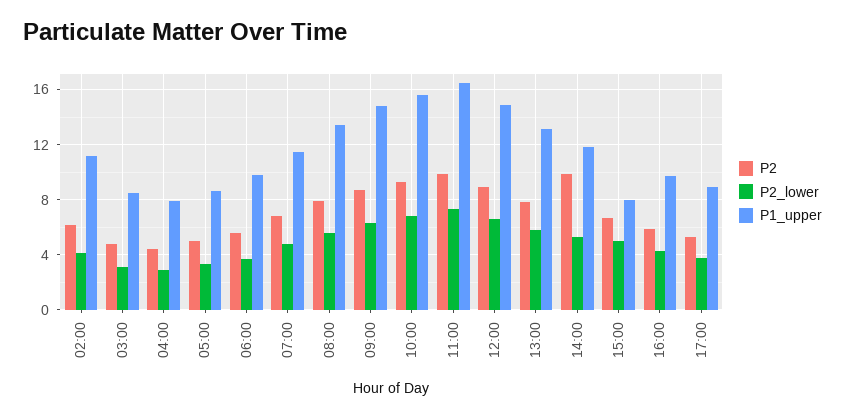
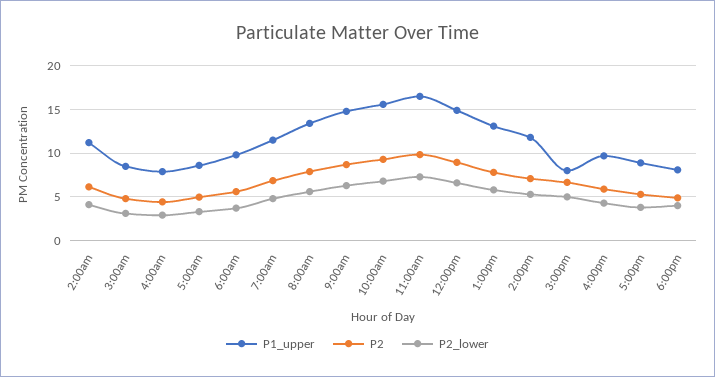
P2, 14:00: 10 -> 7
P1_upper, 6:00pm: none -> 8
P2, 6:00pm: none -> 5
P2_lower, 6:00pm: none -> 4

